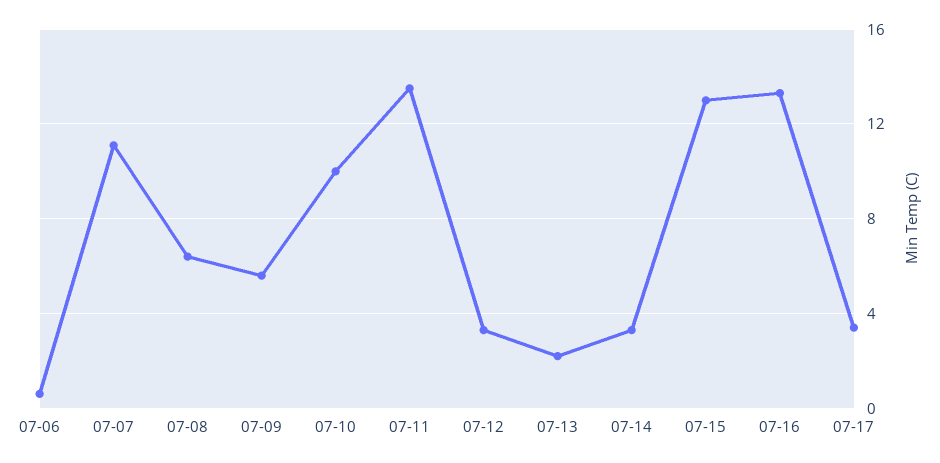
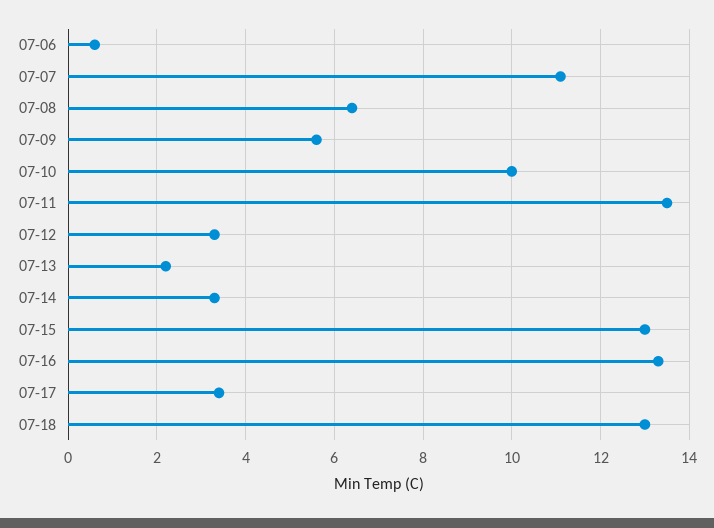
07-18: none -> 13

